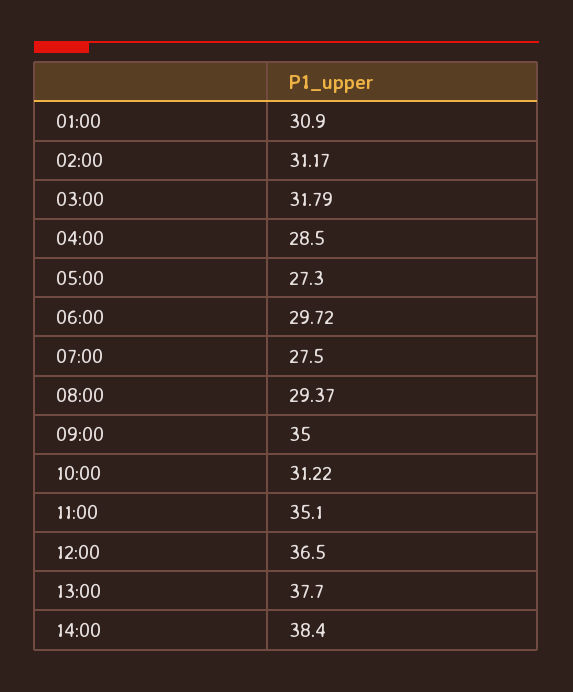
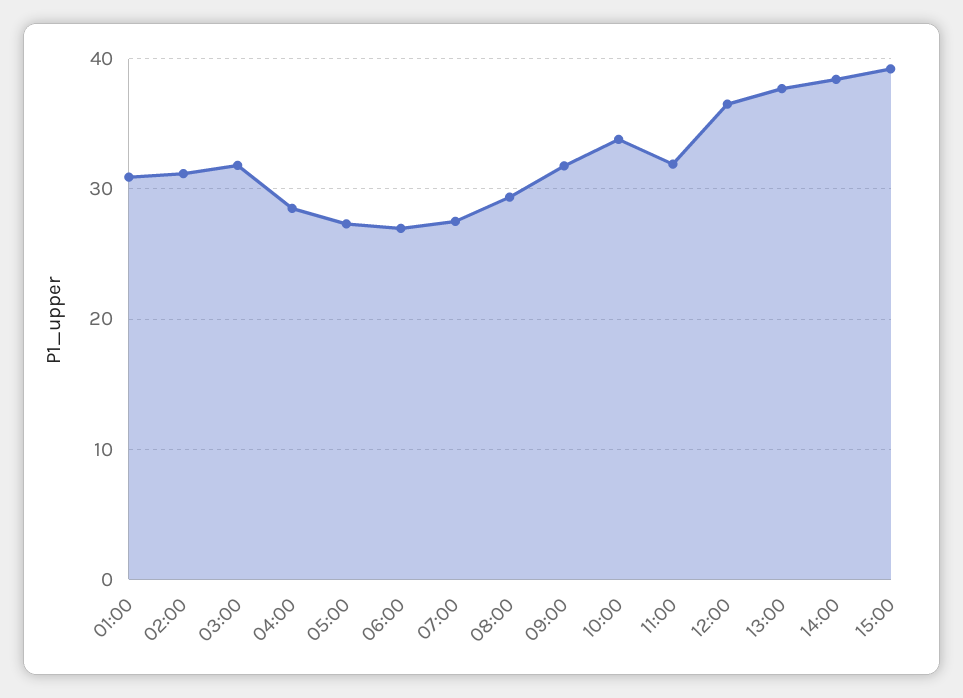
06:00: 29.72 -> 27
09:00: 35 -> 32
10:00: 31.22 -> 34
11:00: 35.1 -> 32
15:00: none -> 39

